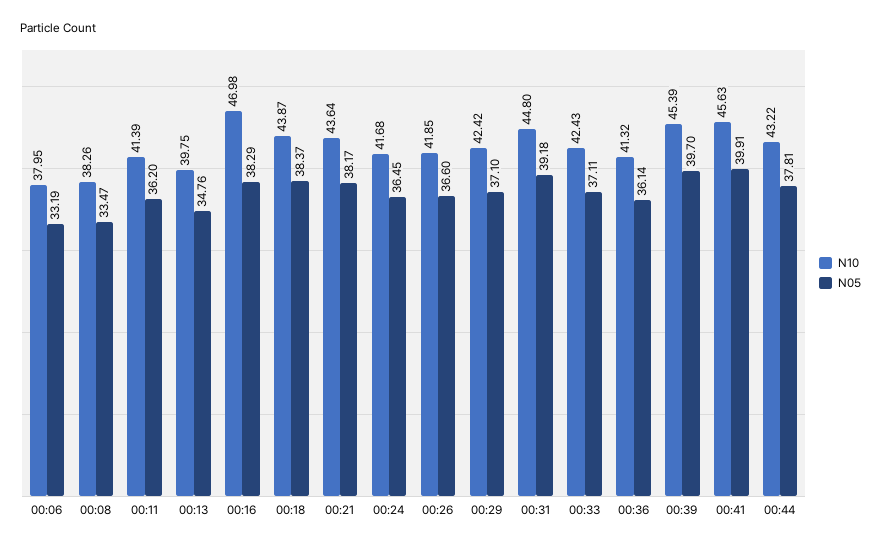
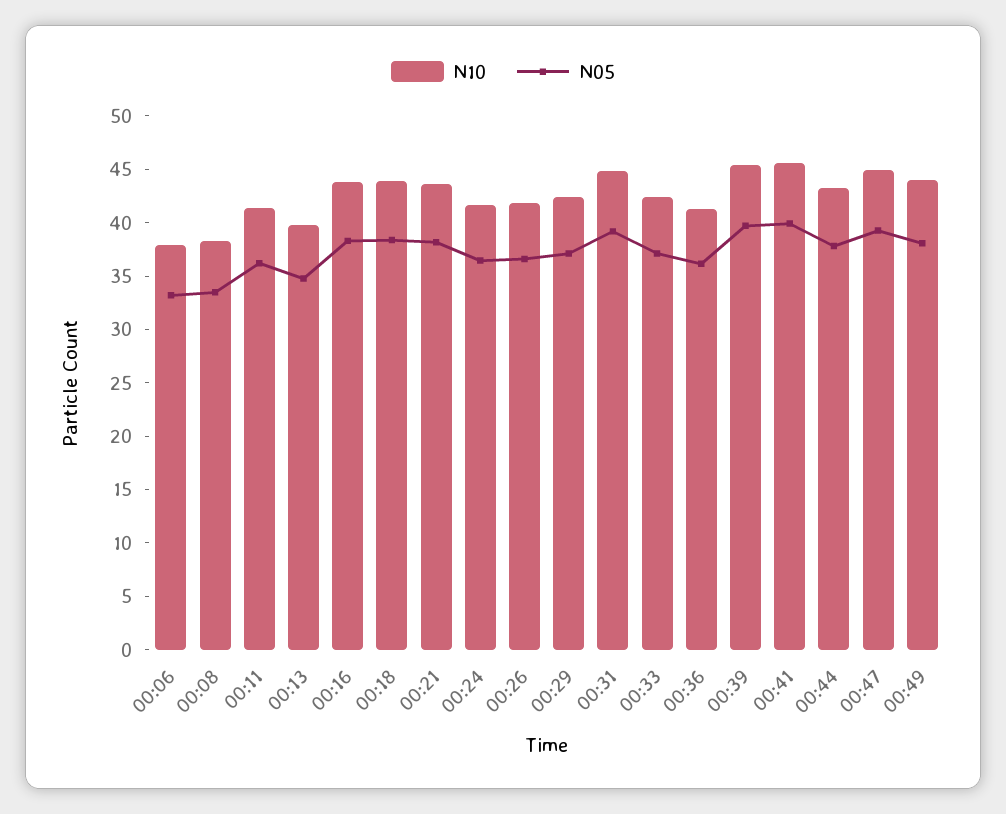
N10, 00:16: 46.98 -> 44
N10, 00:47: none -> 45
N05, 00:47: none -> 39
N10, 00:49: none -> 44
N05, 00:49: none -> 38

